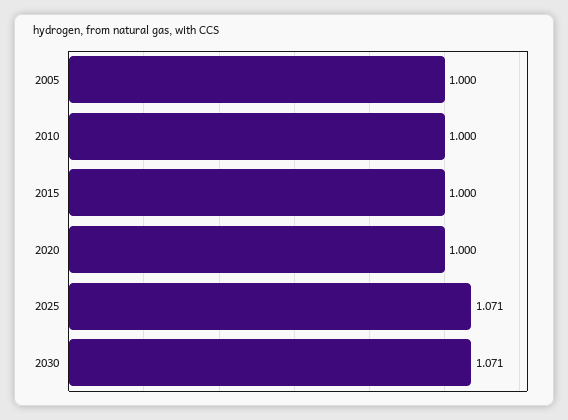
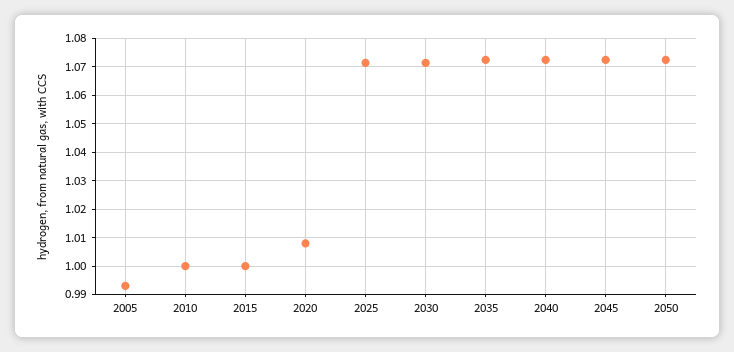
2005: 1 -> 0.9925
2020: 1 -> 1.0075
2035: none -> 1.0725
2040: none -> 1.0725
2045: none -> 1.0725
2050: none -> 1.0725

